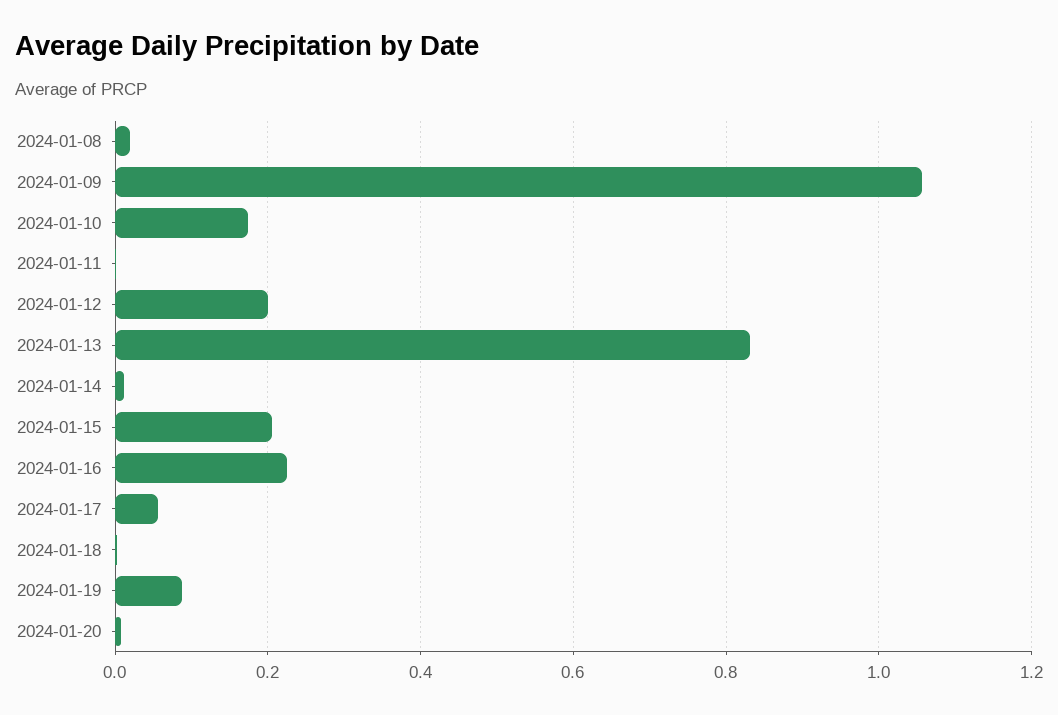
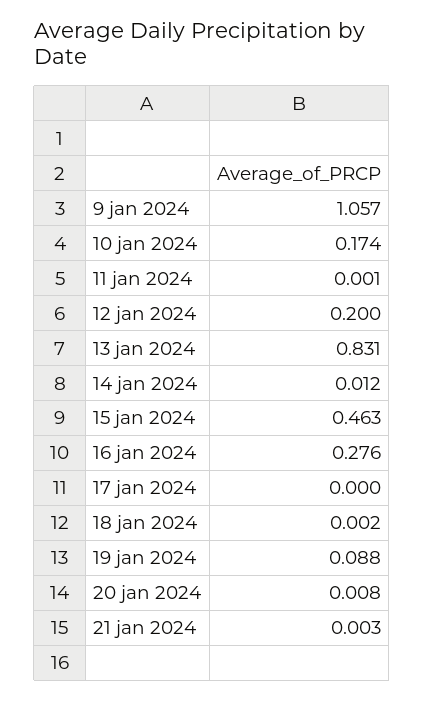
2024-01-08: 0.02 -> none
2024-01-15: 0.2 -> 0.463
2024-01-16: 0.22 -> 0.276
2024-01-17: 0.06 -> 0
21 jan 2024: none -> 0.003

